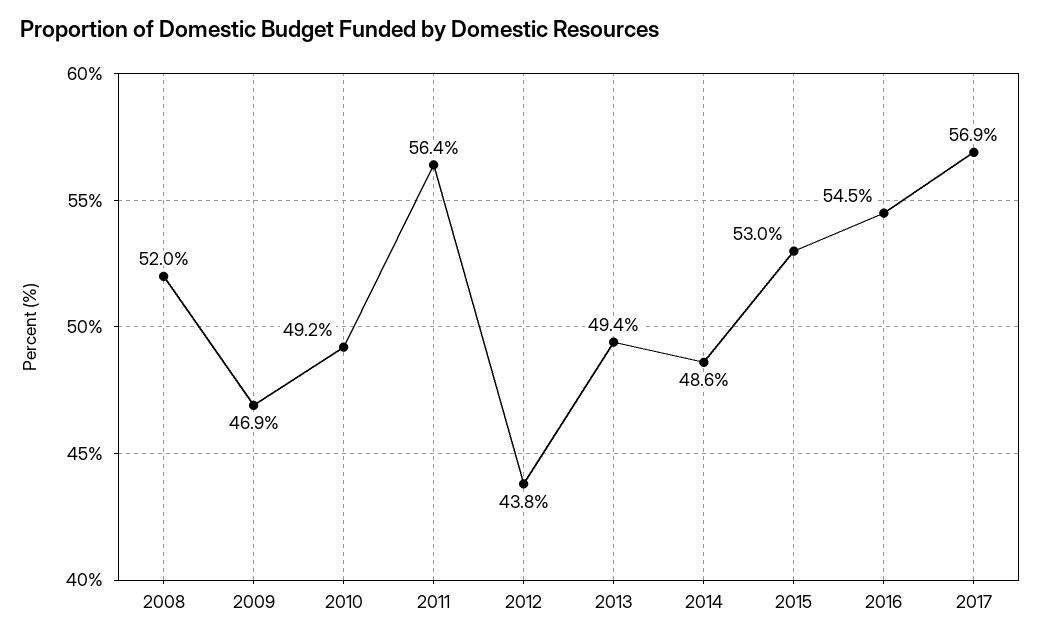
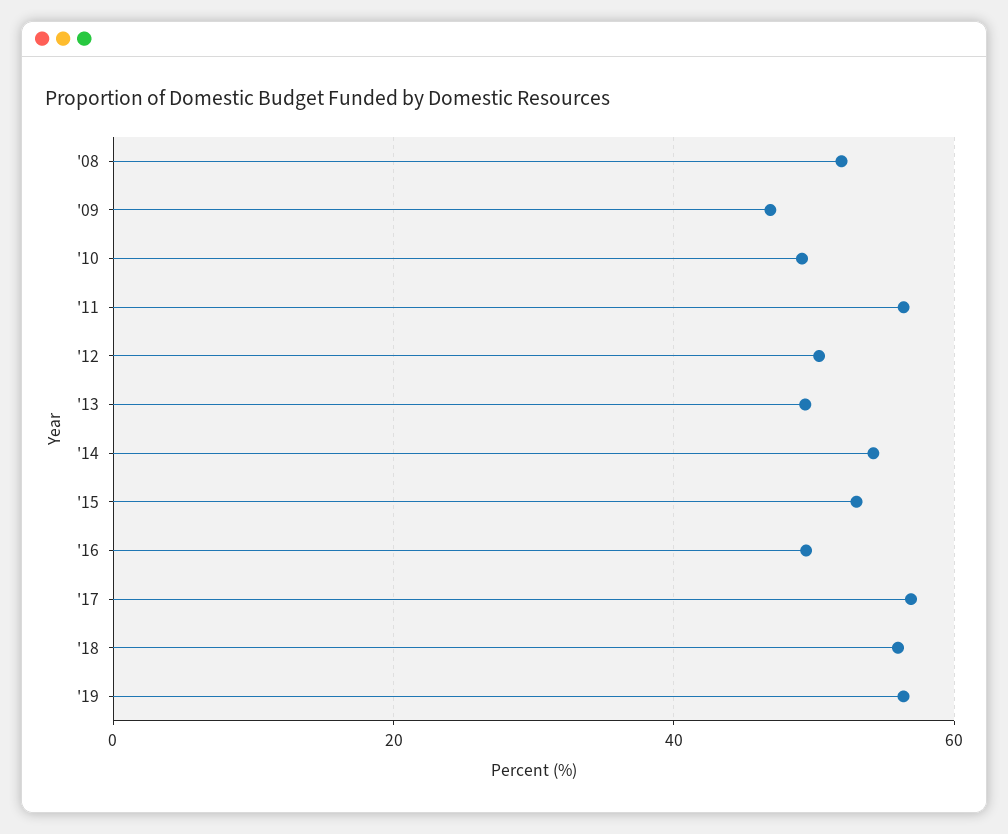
2012: 43.8 -> 50
2014: 48.6 -> 54
2016: 54.5 -> 50
'18: none -> 56
'19: none -> 56

